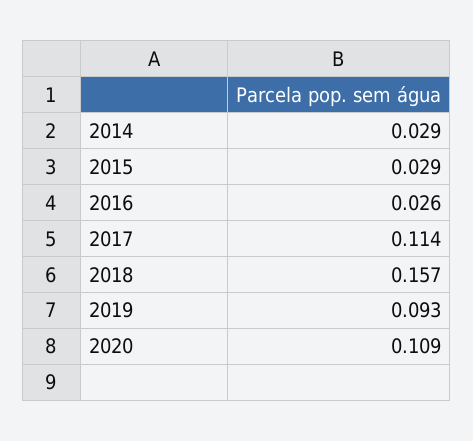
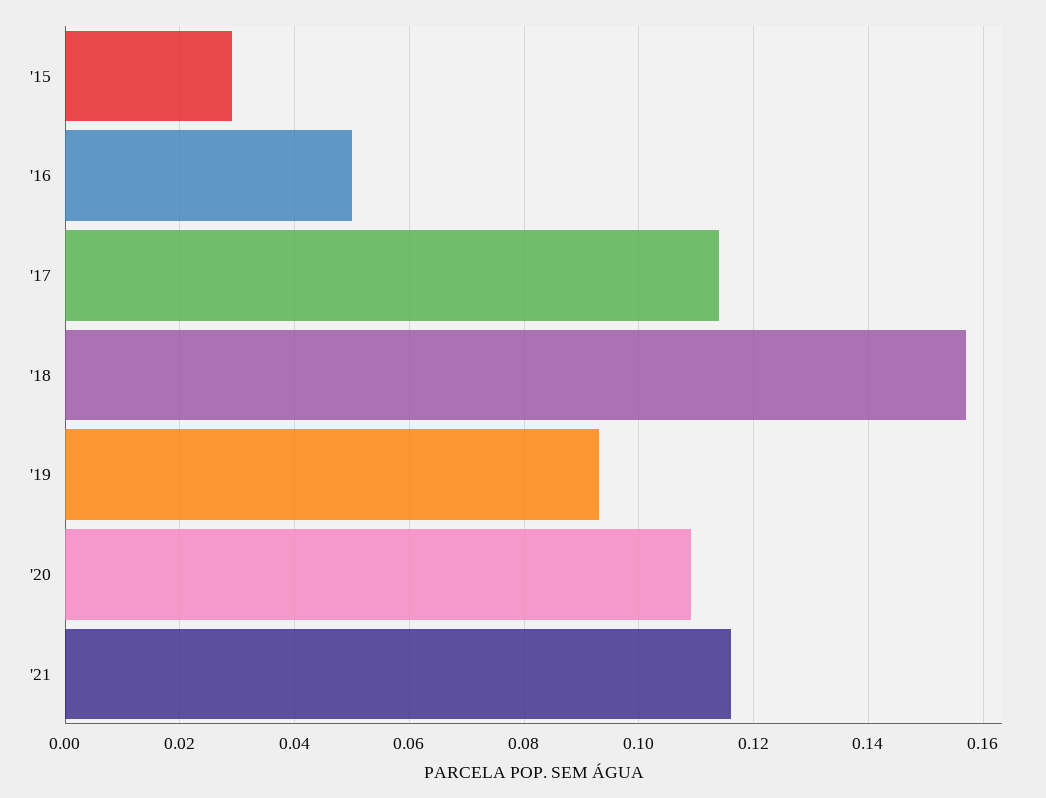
2014: 0.029 -> none
2016: 0.026 -> 0.05
'21: none -> 0.115

